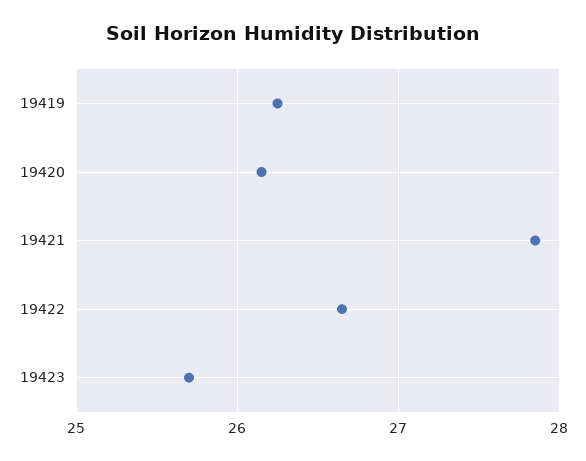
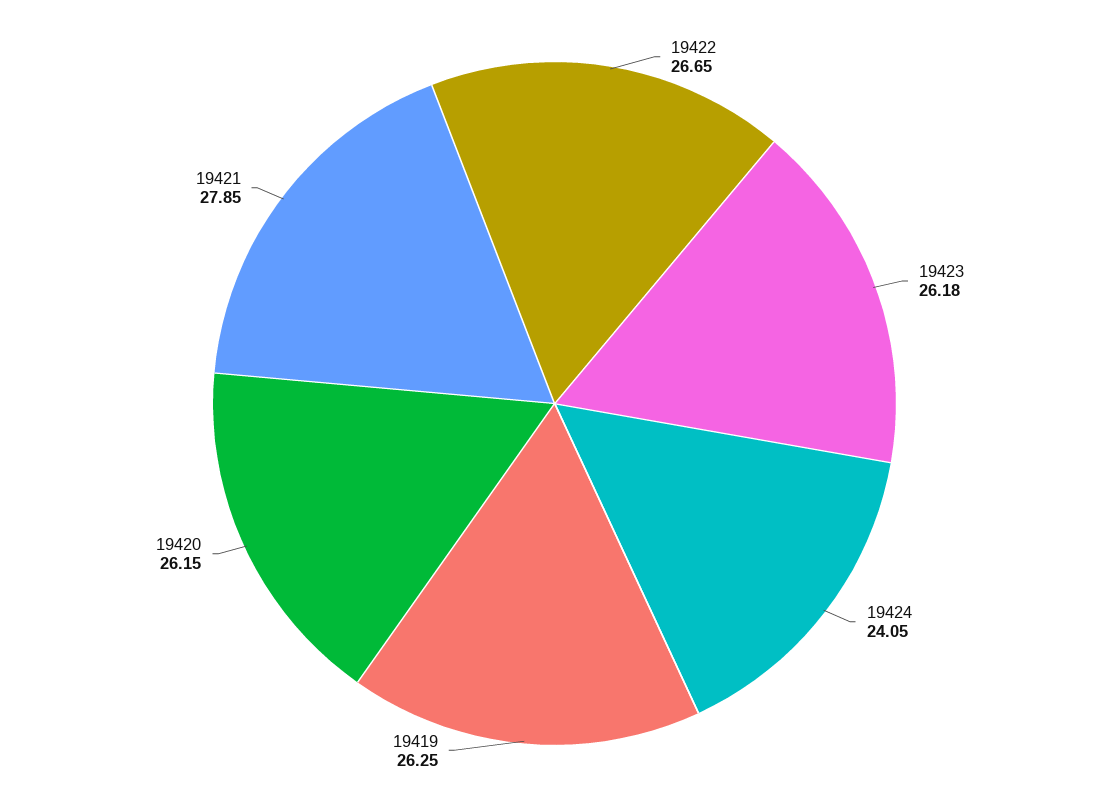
19423: 25.7 -> 26.18
19424: none -> 24.05

